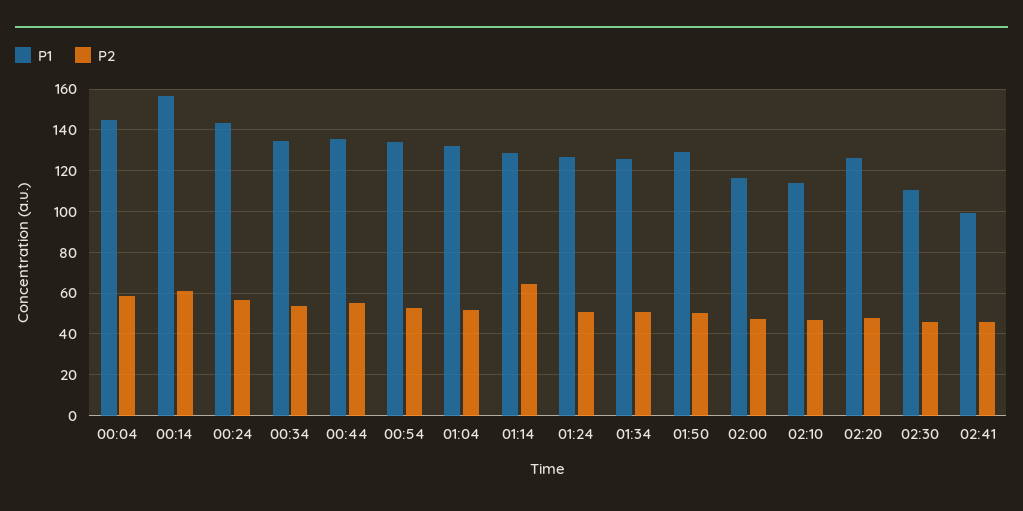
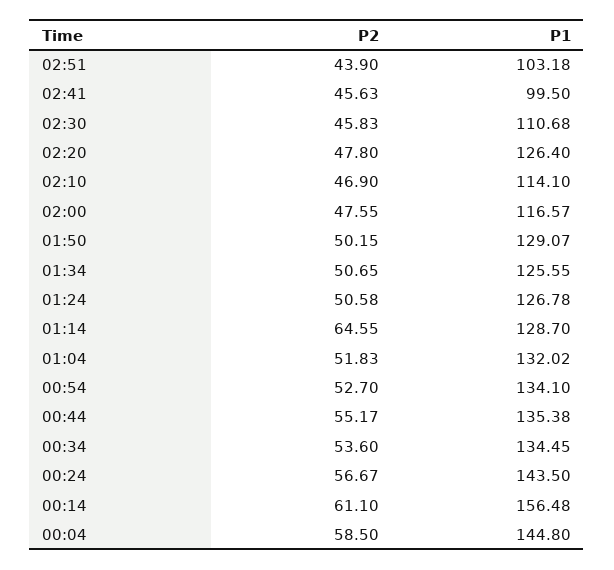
P2, 02:51: none -> 43.9
P1, 02:51: none -> 103.18

